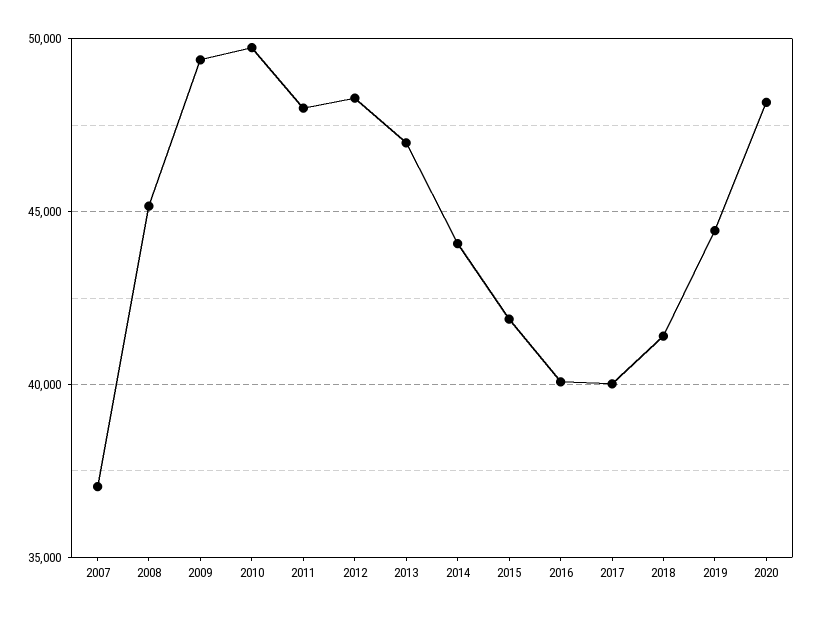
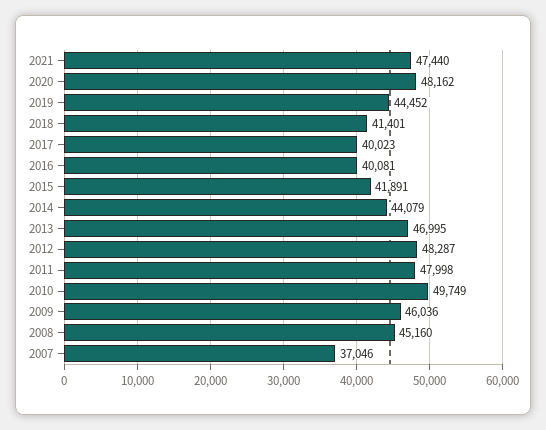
2009: 49500 -> 46036
2021: none -> 47440

